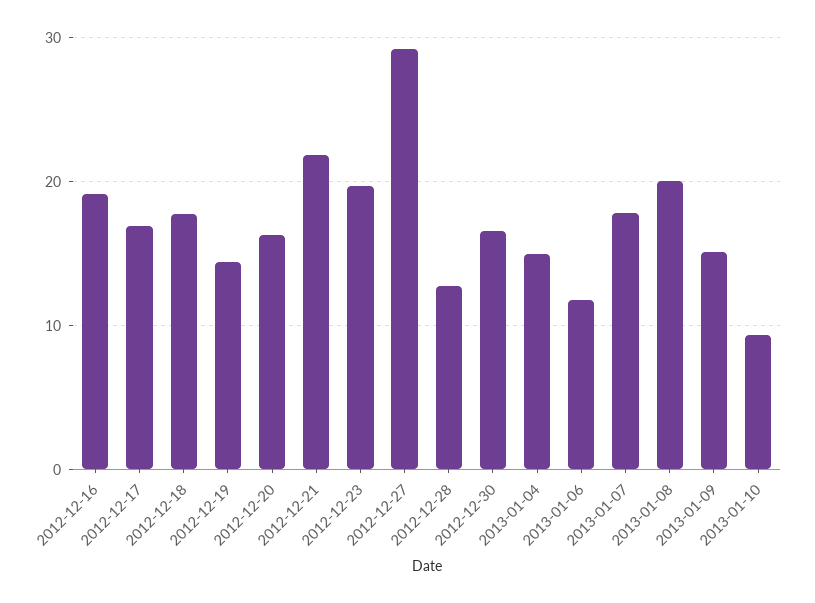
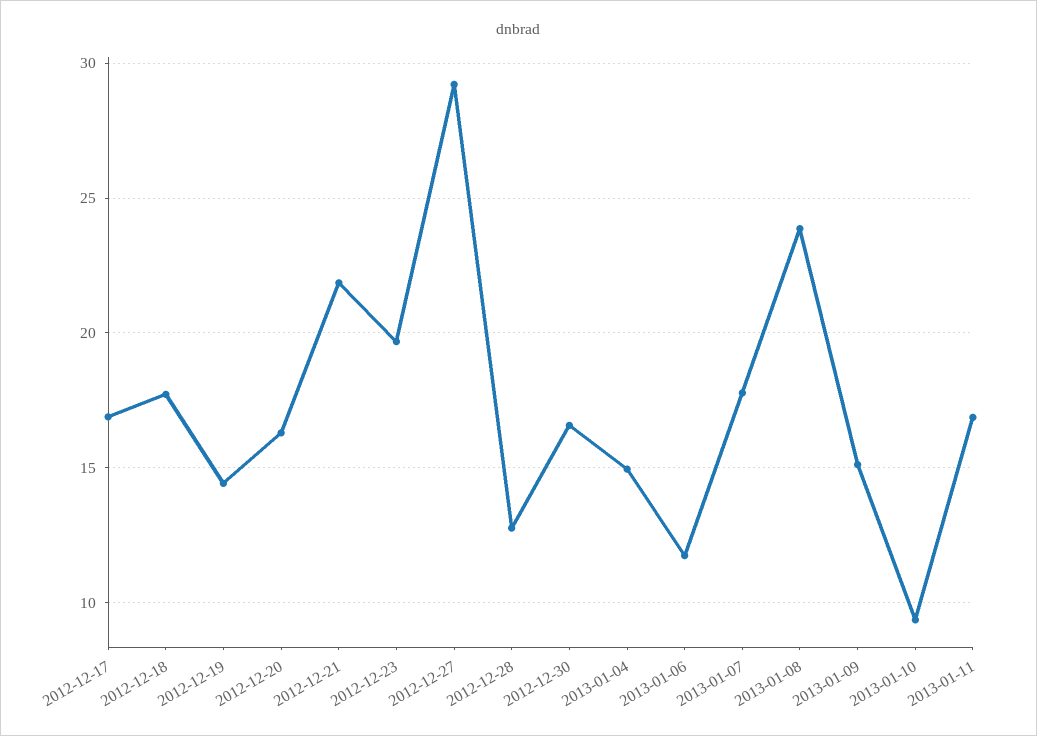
2012-12-16: 19 -> none
2013-01-08: 20 -> 24
2013-01-11: none -> 17

